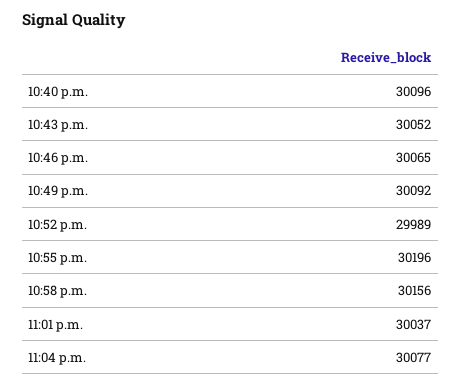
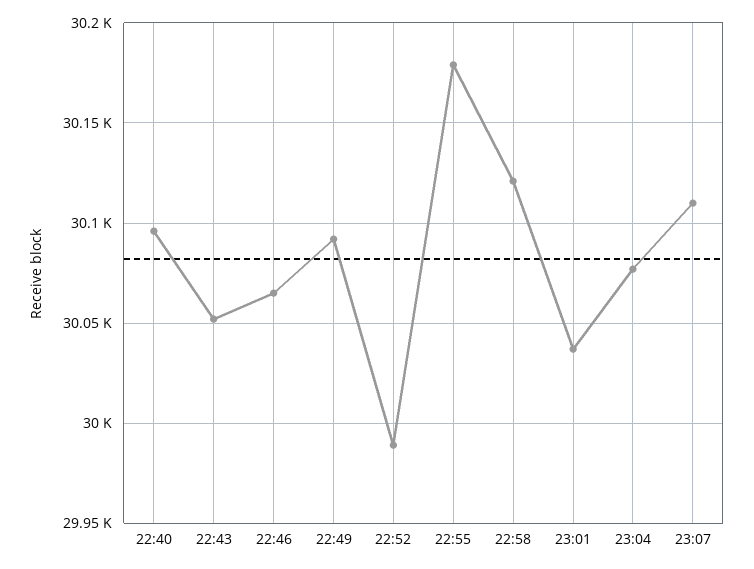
10:55 p.m.: 30196 -> 30180
10:58 p.m.: 30156 -> 30120
23:07: none -> 30110

